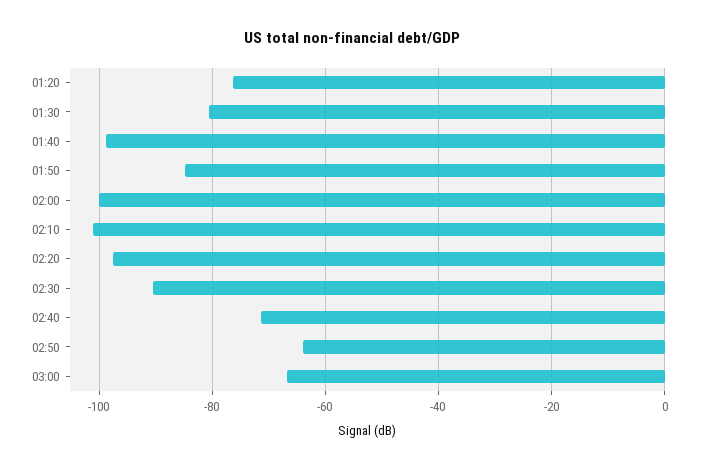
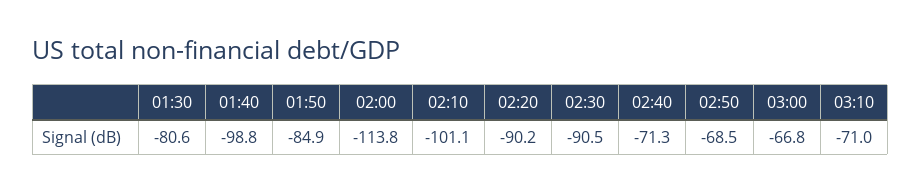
01:20: -76 -> none
02:00: -100 -> -113.8
02:20: -98 -> -90.2
02:50: -64 -> -68.5
03:10: none -> -71

